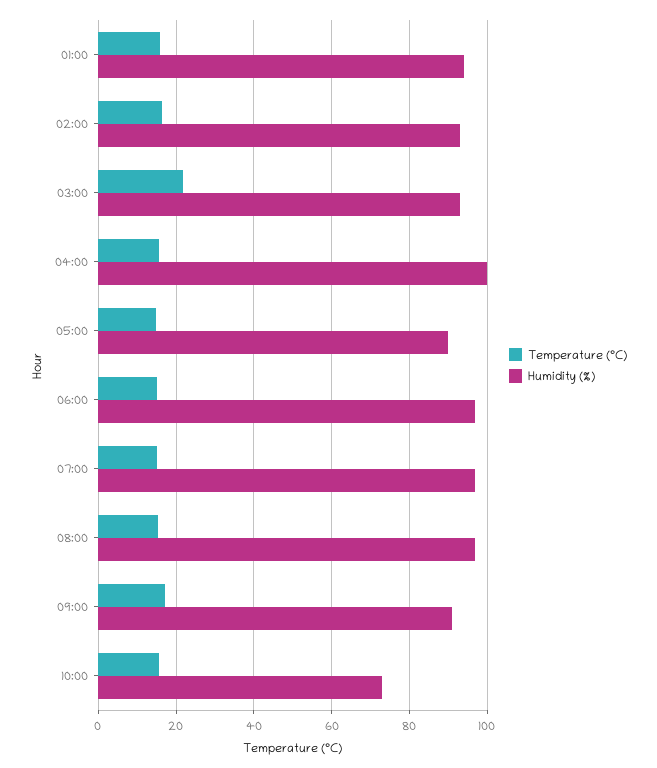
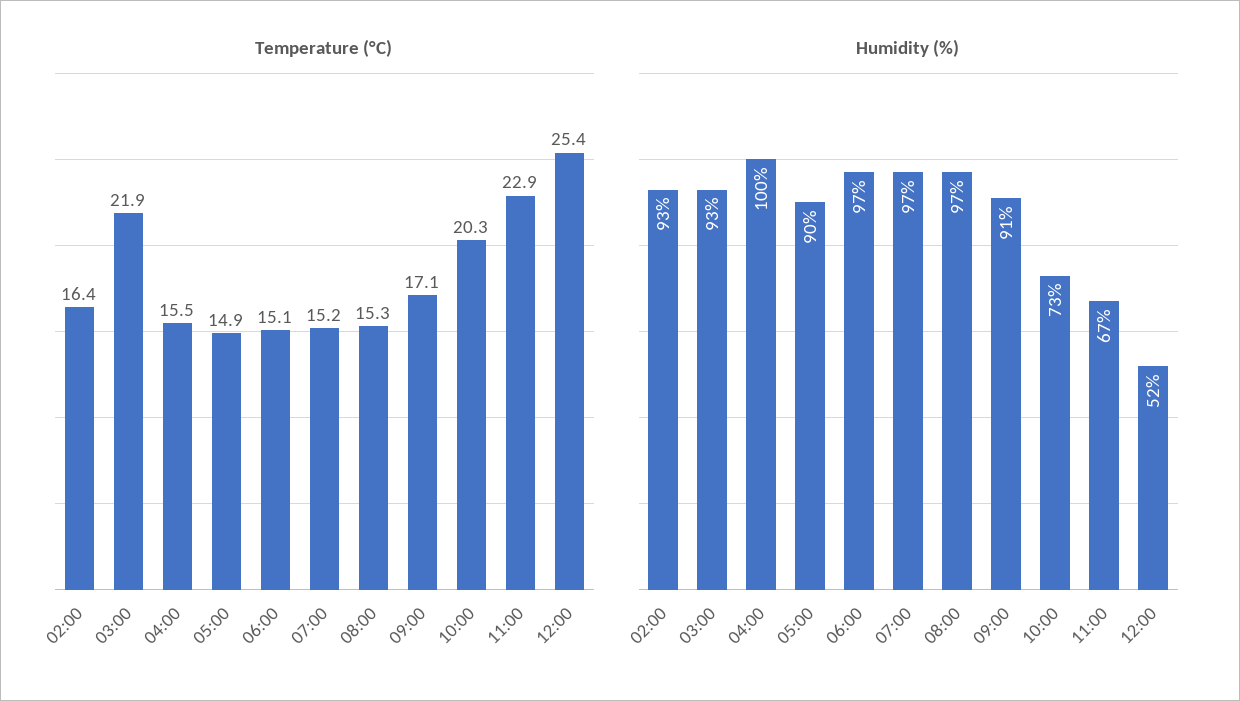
Temperature (°C), 01:00: 16 -> none
Humidity (%), 01:00: 94 -> none
Temperature (°C), 10:00: 16 -> 20.3
Temperature (°C), 11:00: none -> 22.9
Temperature (°C), 12:00: none -> 25.4
Humidity (%), 11:00: none -> 67
Humidity (%), 12:00: none -> 52

